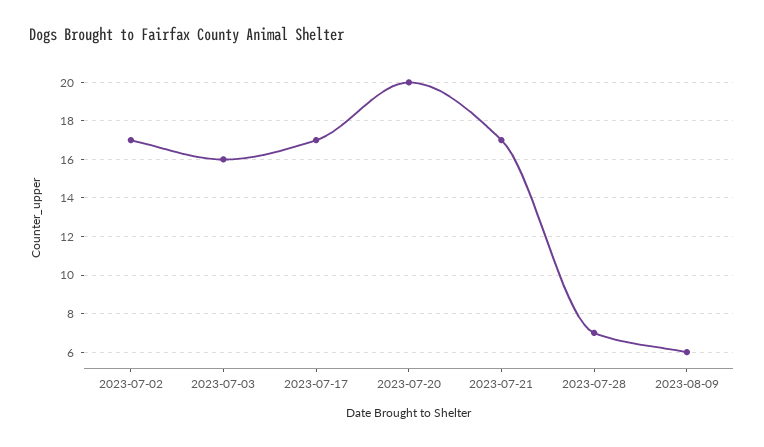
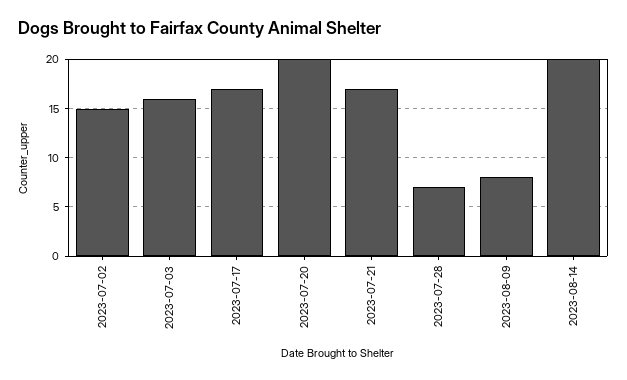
2023-07-02: 17 -> 15
2023-08-09: 6 -> 8
2023-08-14: none -> 20

